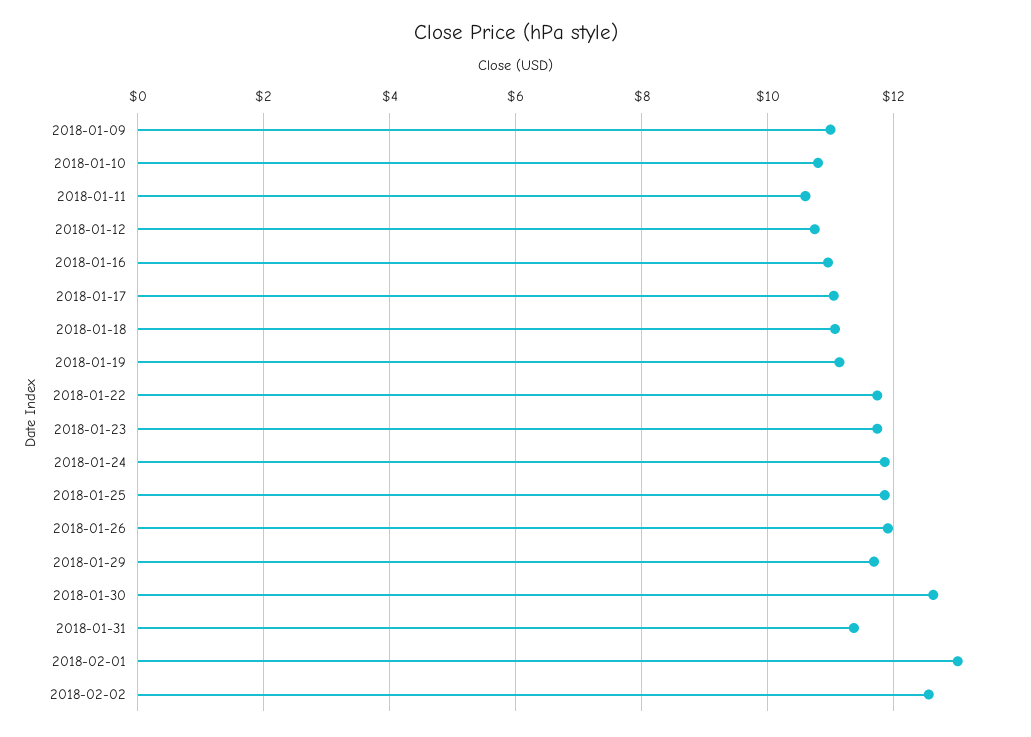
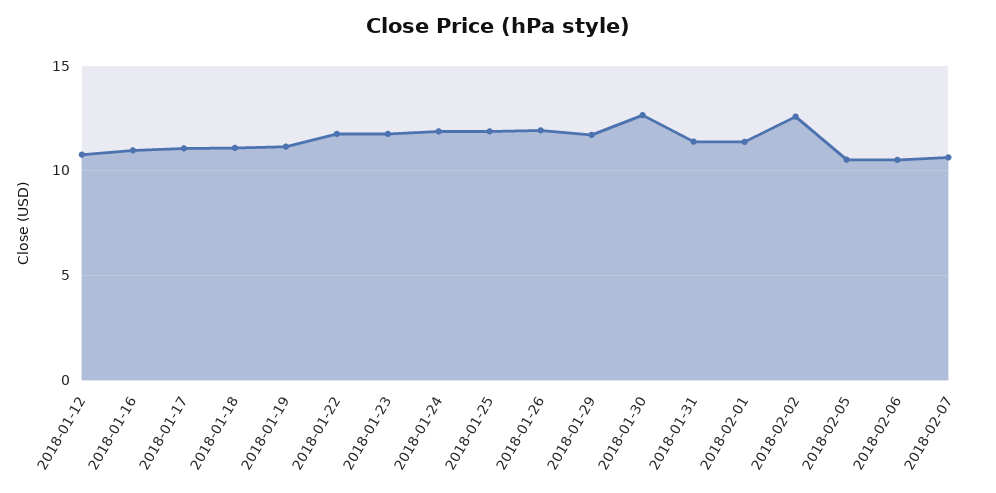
2018-01-09: 11 -> none
2018-01-10: 10.8 -> none
2018-01-11: 10.6 -> none
2018-02-01: 13 -> 11.5
2018-02-05: none -> 10.5
2018-02-06: none -> 10.5
2018-02-07: none -> 10.5

